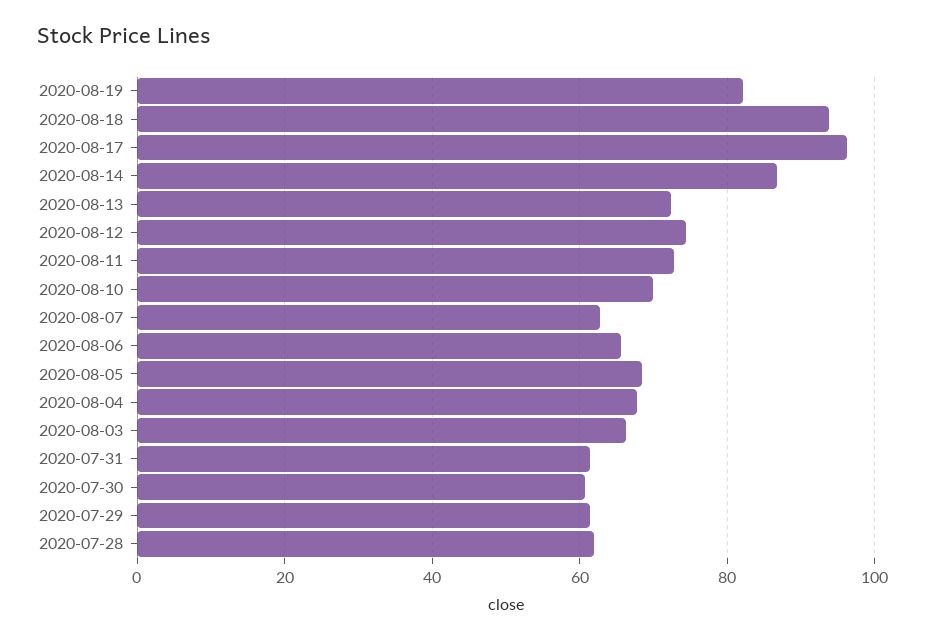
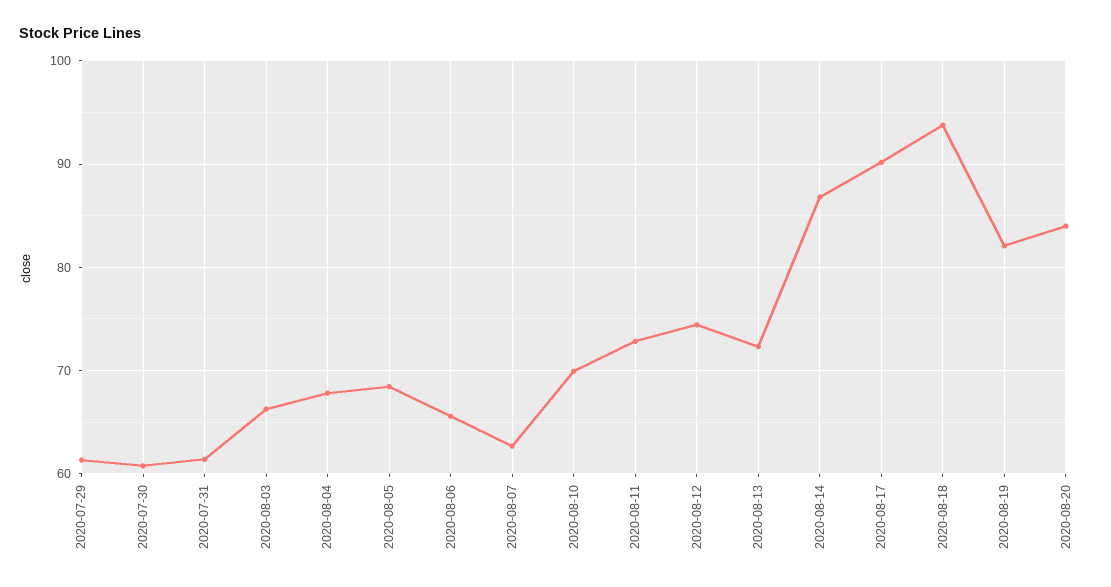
2020-08-17: 96 -> 90
2020-07-28: 62 -> none
2020-08-20: none -> 84

